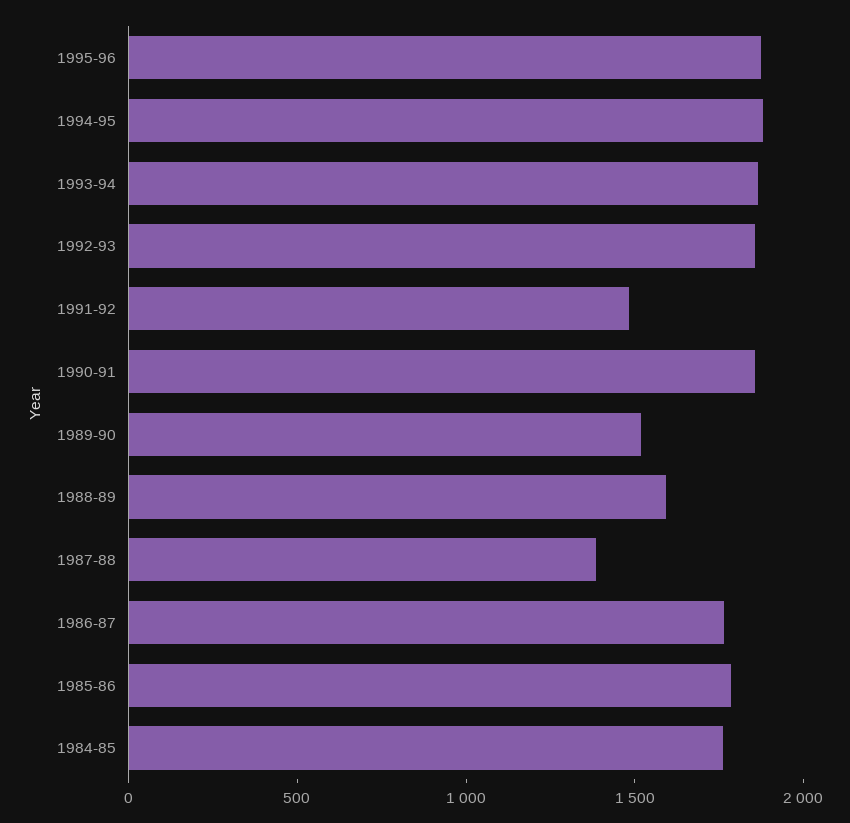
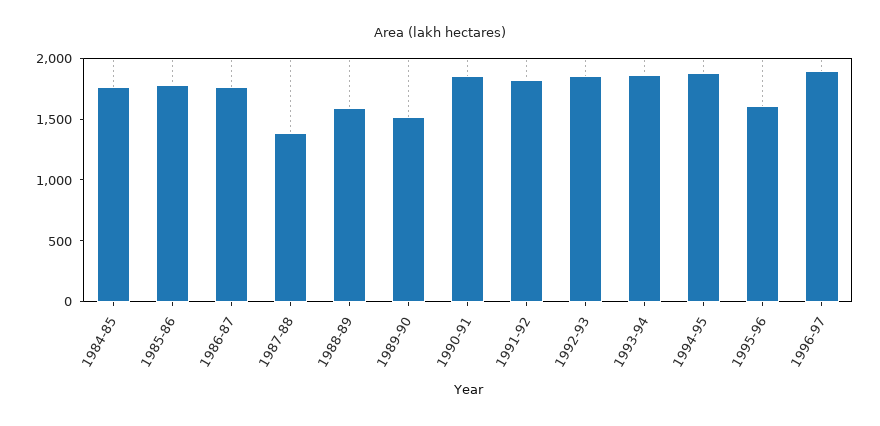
1995-96: 1900 -> 1600
1991-92: 1500 -> 1800
1996-97: none -> 1900

